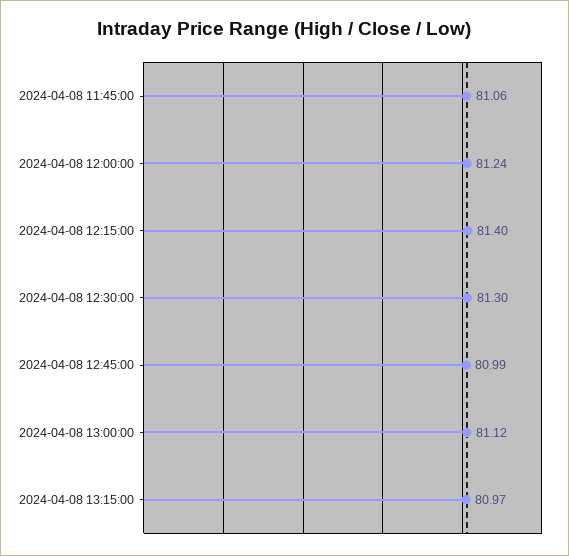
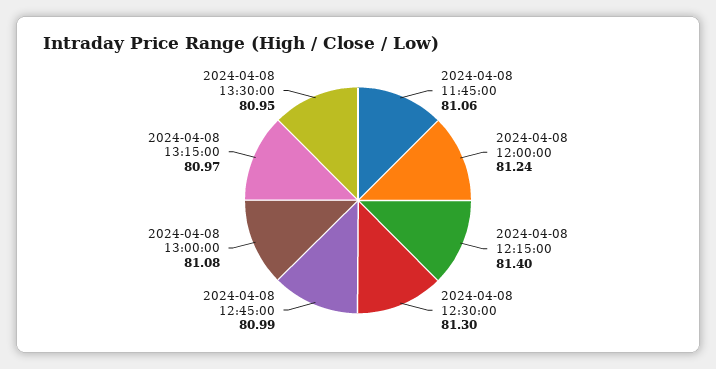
2024-04-08 13:00:00: 81.12 -> 81.08
2024-04-08 13:30:00: none -> 80.95

